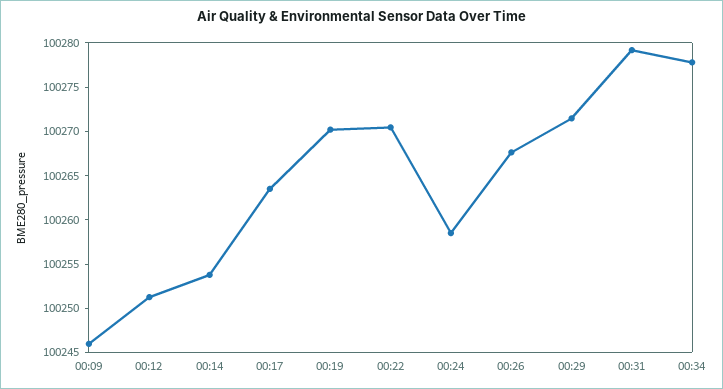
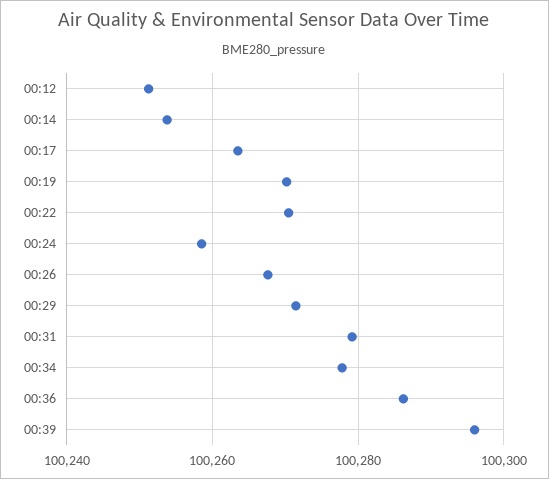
00:09: 100246 -> none
00:36: none -> 100286
00:39: none -> 100296

